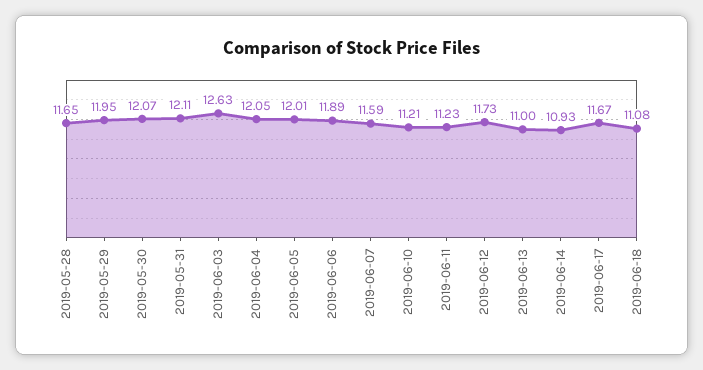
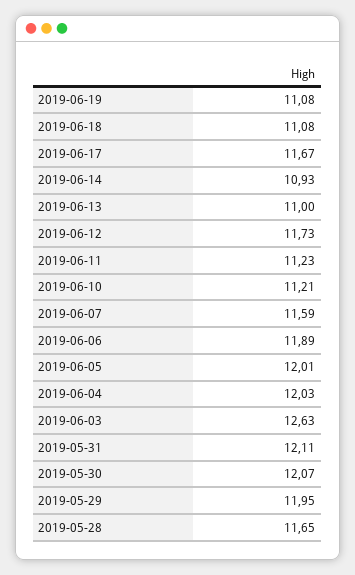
2019-06-04: 12.05 -> 12.03
2019-06-19: none -> 11.08

